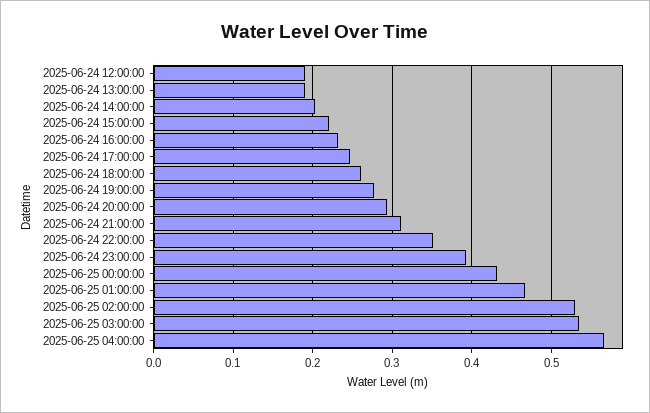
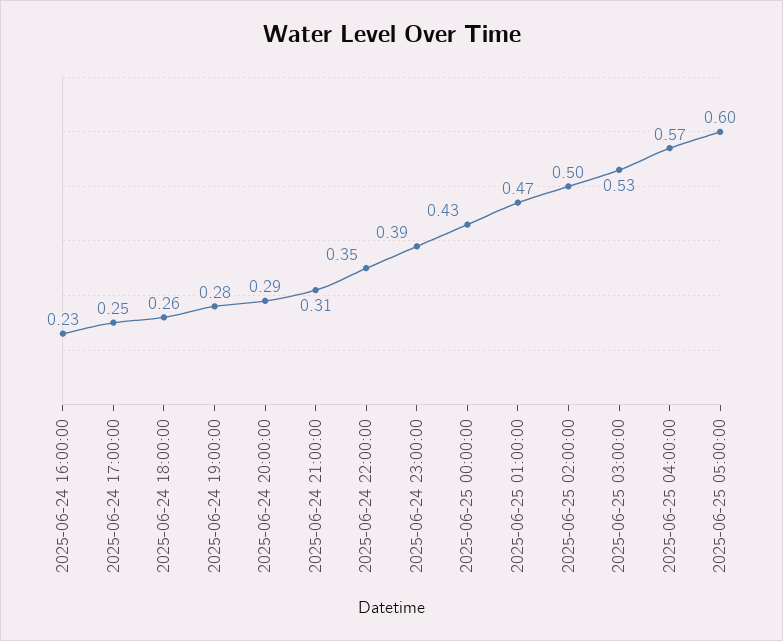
2025-06-24 12:00:00: 0.19 -> none
2025-06-24 13:00:00: 0.19 -> none
2025-06-24 14:00:00: 0.2 -> none
2025-06-24 15:00:00: 0.22 -> none
2025-06-25 02:00:00: 0.53 -> 0.5
2025-06-25 05:00:00: none -> 0.6

